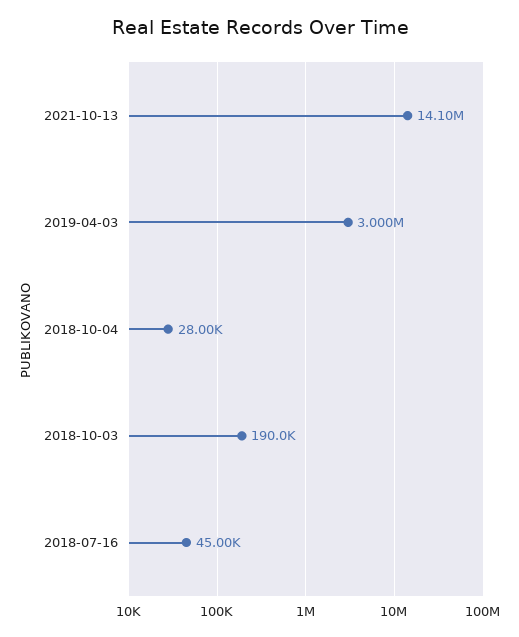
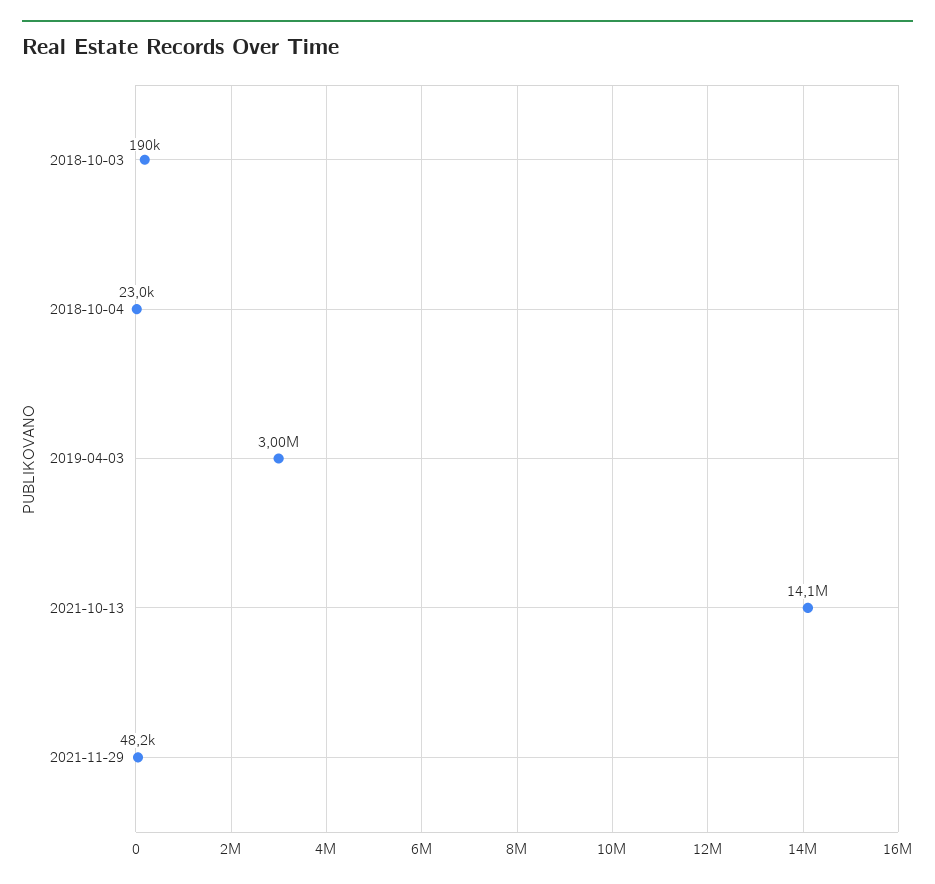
2018-10-04: 28000 -> 23000
2018-07-16: 45000 -> none
2021-11-29: none -> 48200

